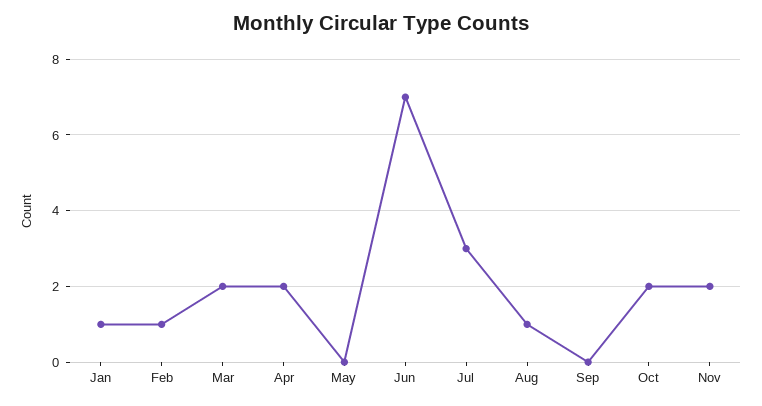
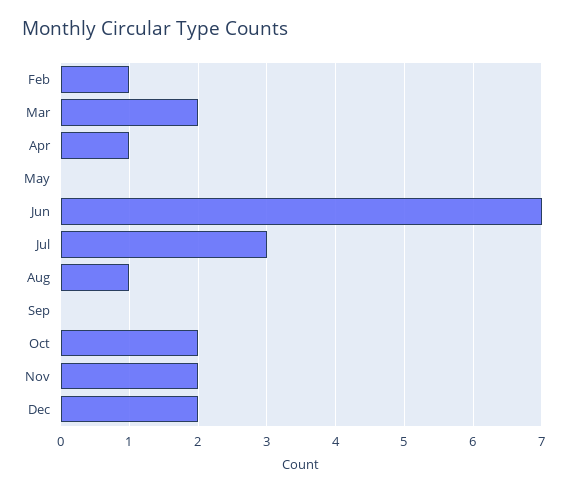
Jan: 1 -> none
Apr: 2 -> 1
Dec: none -> 2

